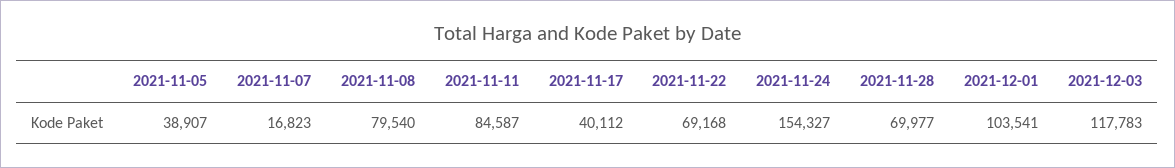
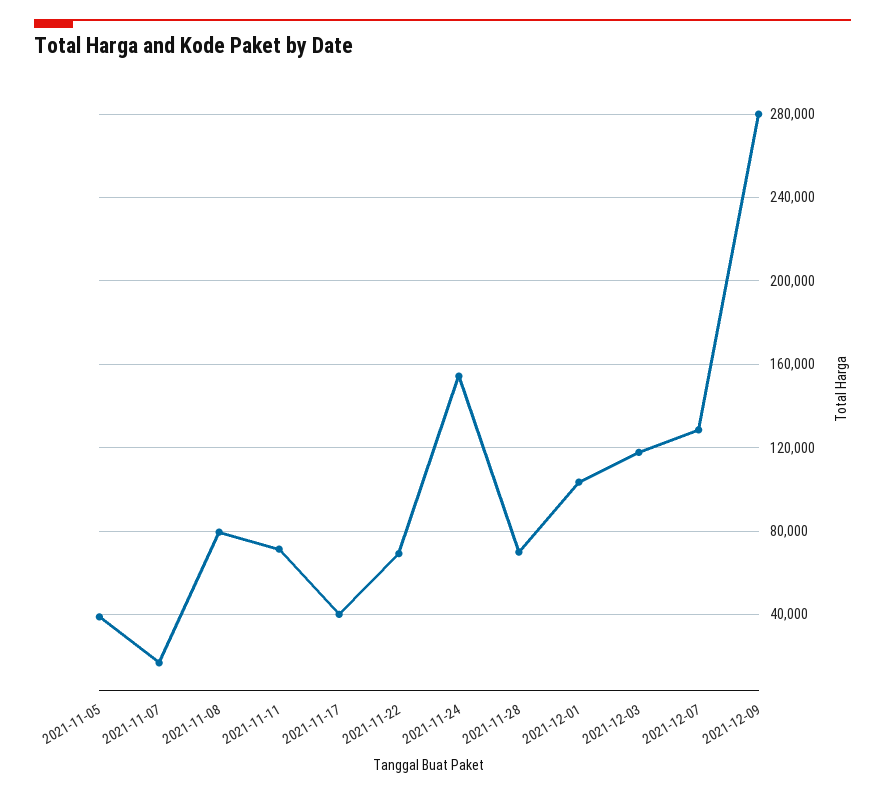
2021-11-11: 84587 -> 70000
2021-12-07: none -> 130000
2021-12-09: none -> 280000

